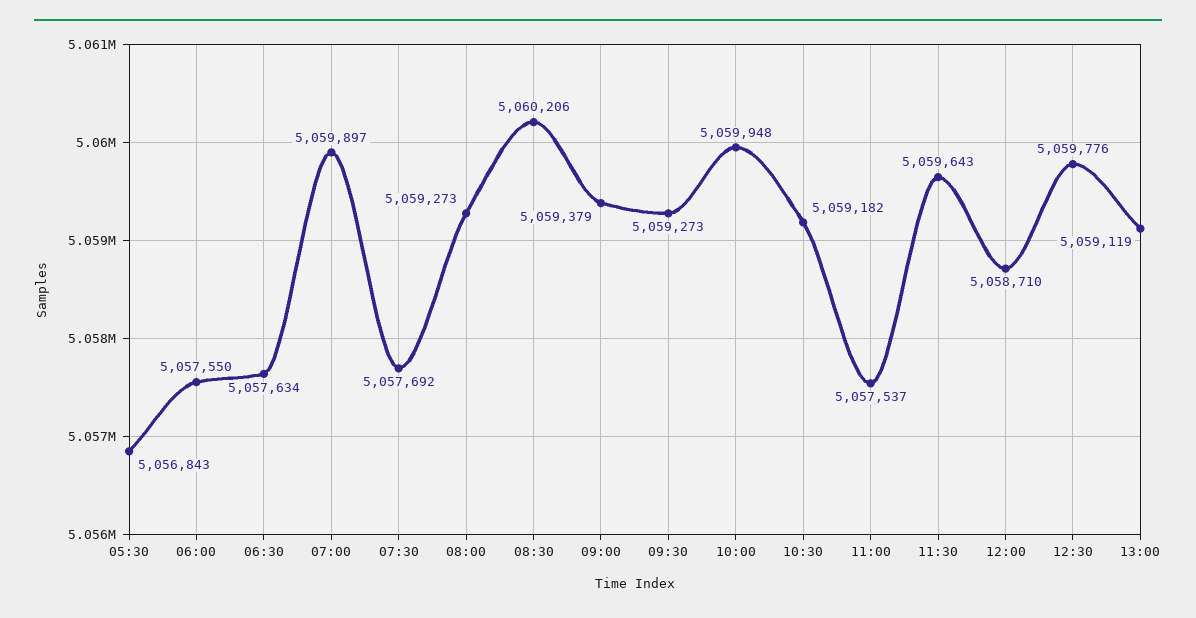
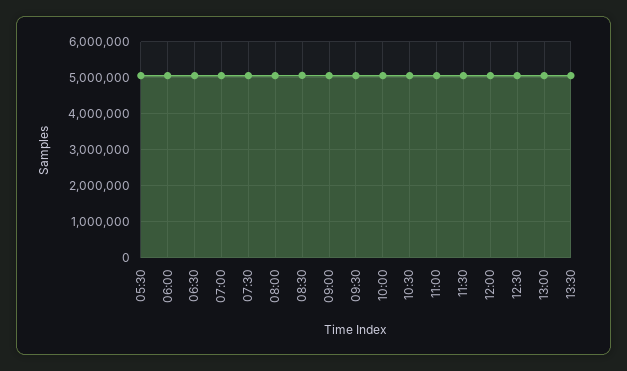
13:30: none -> 5000000

